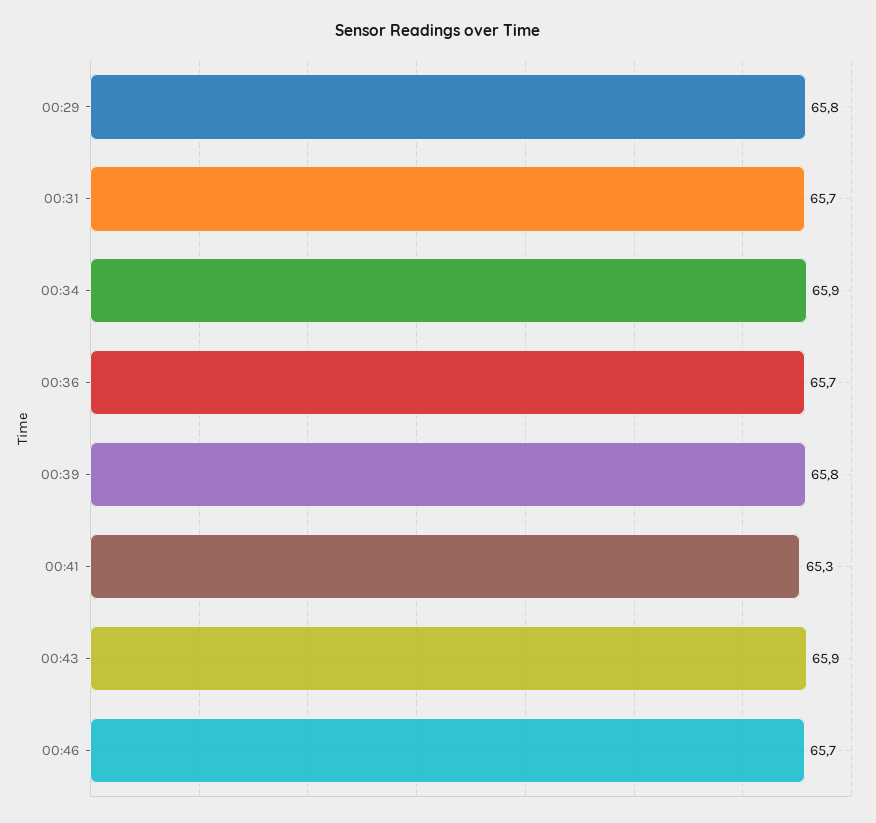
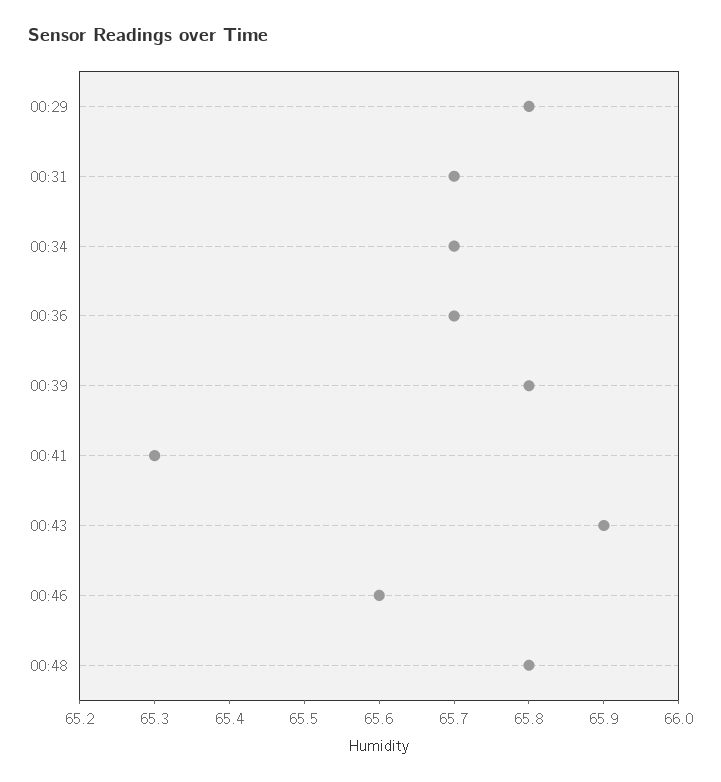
00:34: 65.9 -> 65.7
00:46: 65.7 -> 65.6
00:48: none -> 65.8

